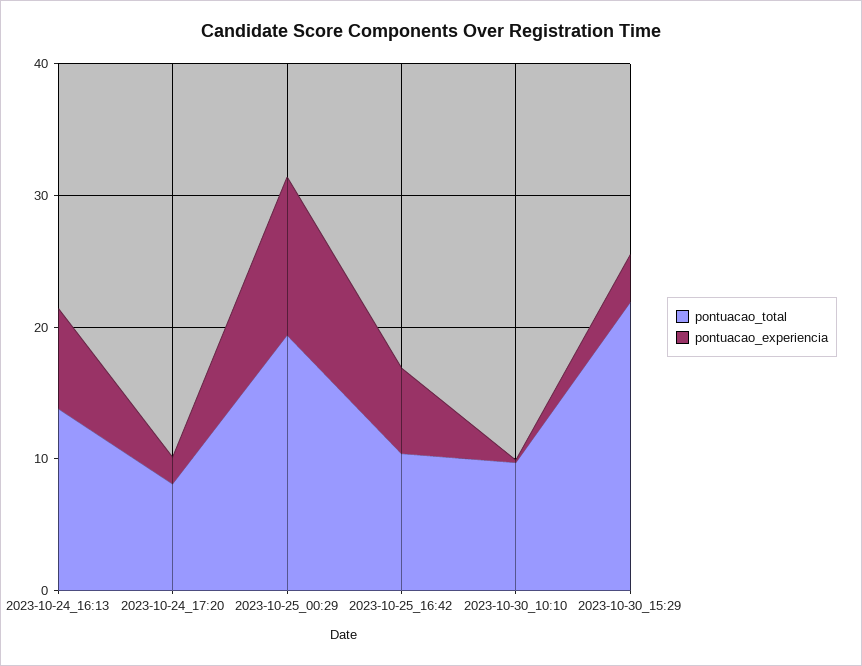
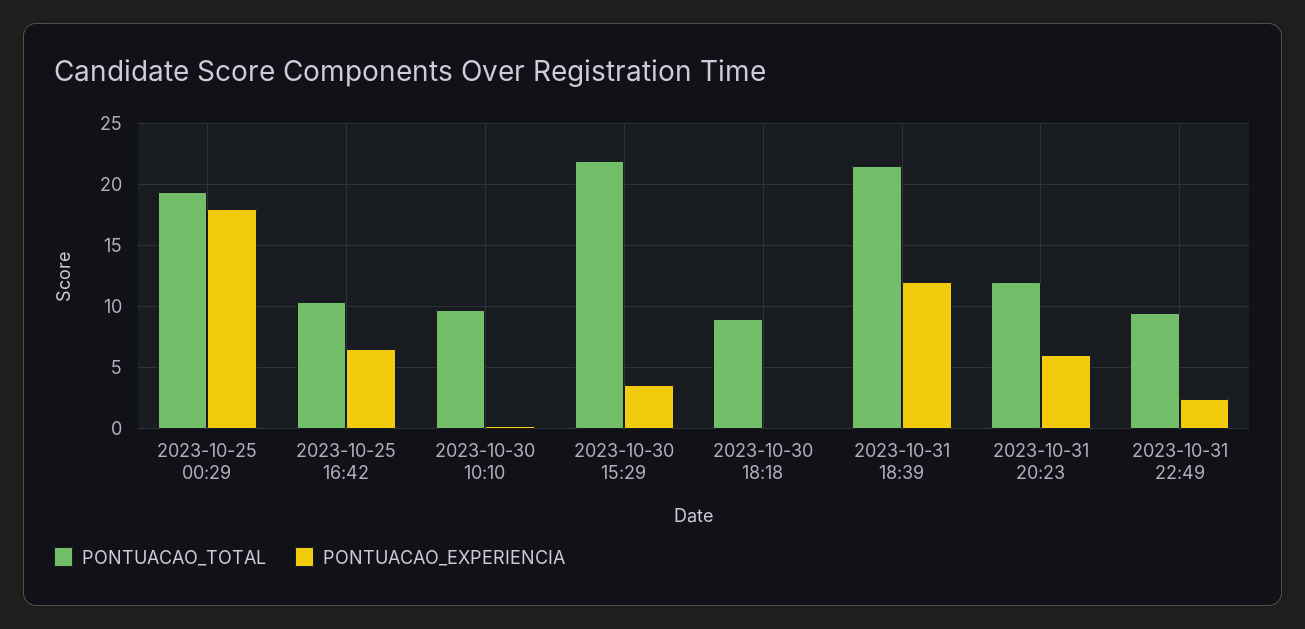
pontuacao_total, 2023-10-24_16:13: 14 -> none
pontuacao_experiencia, 2023-10-24_16:13: 8 -> none
pontuacao_total, 2023-10-24_17:20: 8 -> none
pontuacao_experiencia, 2023-10-24_17:20: 2 -> none
pontuacao_experiencia, 2023-10-25_00:29: 12 -> 18
pontuacao_total, 2023-10-30 18:18: none -> 9
pontuacao_experiencia, 2023-10-30 18:18: none -> 0
pontuacao_total, 2023-10-31 18:39: none -> 21.5
pontuacao_experiencia, 2023-10-31 18:39: none -> 12
pontuacao_total, 2023-10-31 20:23: none -> 12
pontuacao_experiencia, 2023-10-31 20:23: none -> 6
pontuacao_total, 2023-10-31 22:49: none -> 9.5
pontuacao_experiencia, 2023-10-31 22:49: none -> 2.5

